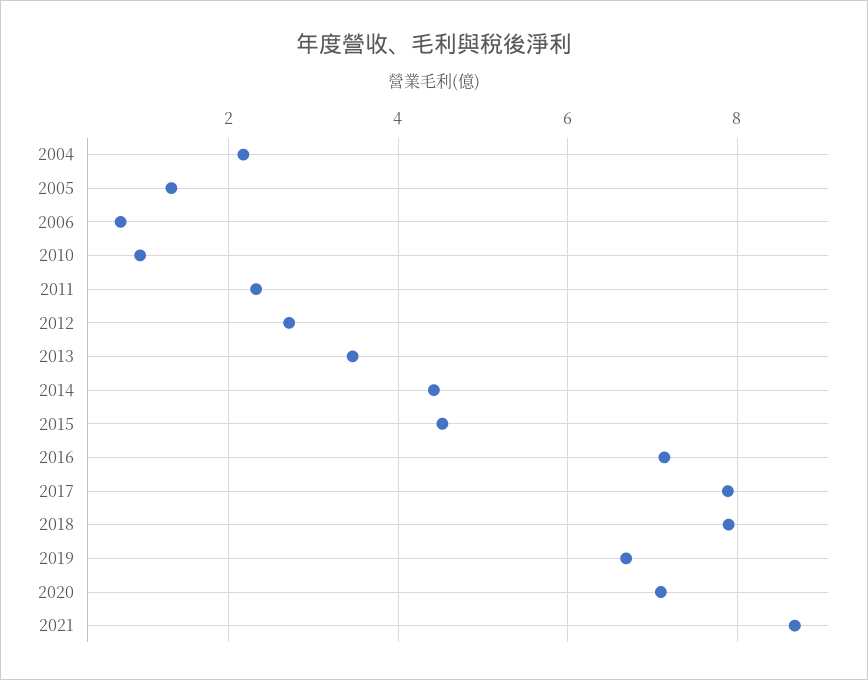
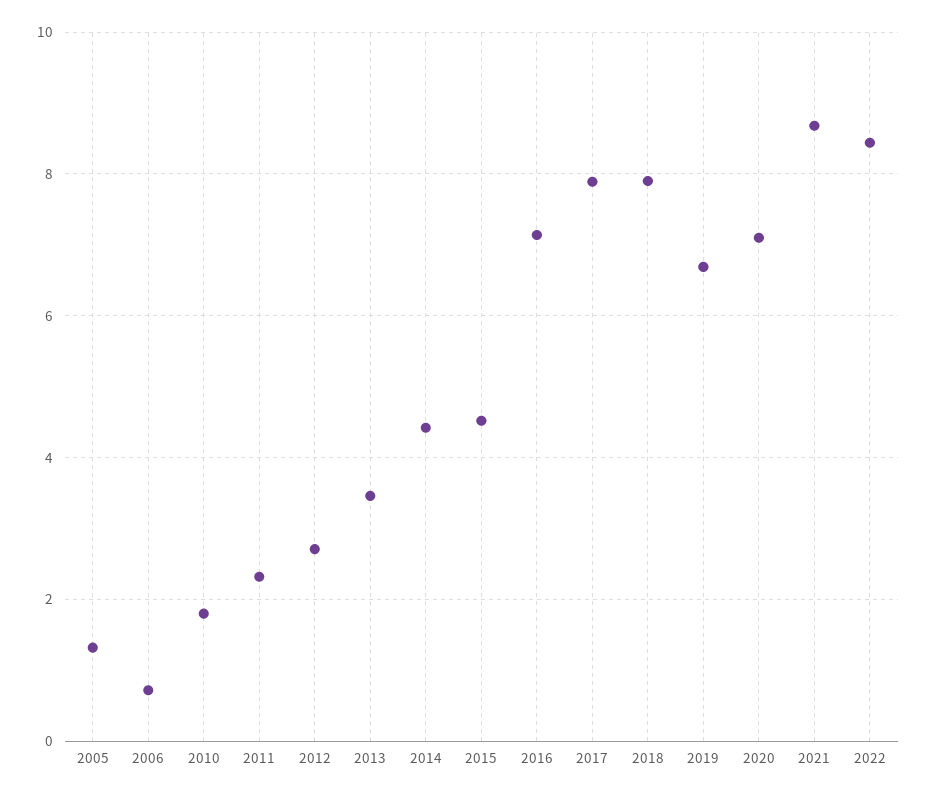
2004: 2.2 -> none
2010: 1 -> 1.8
2022: none -> 8.4

